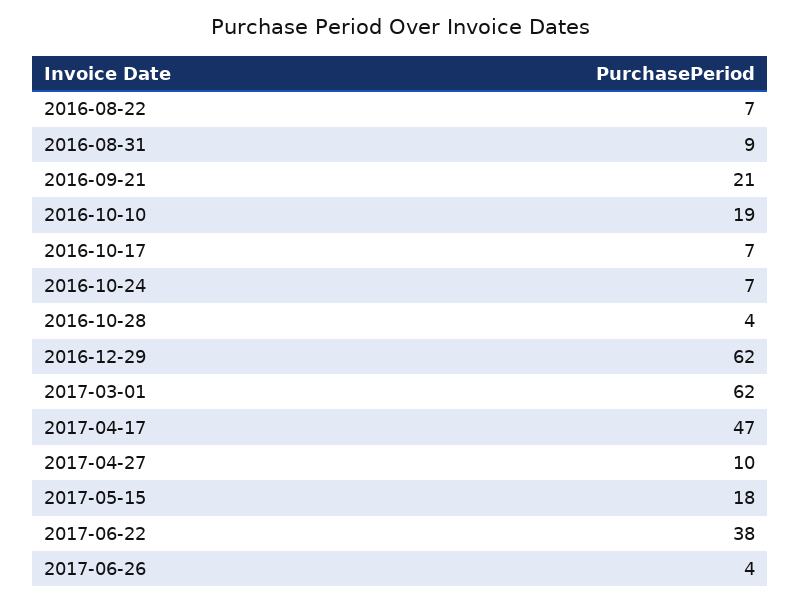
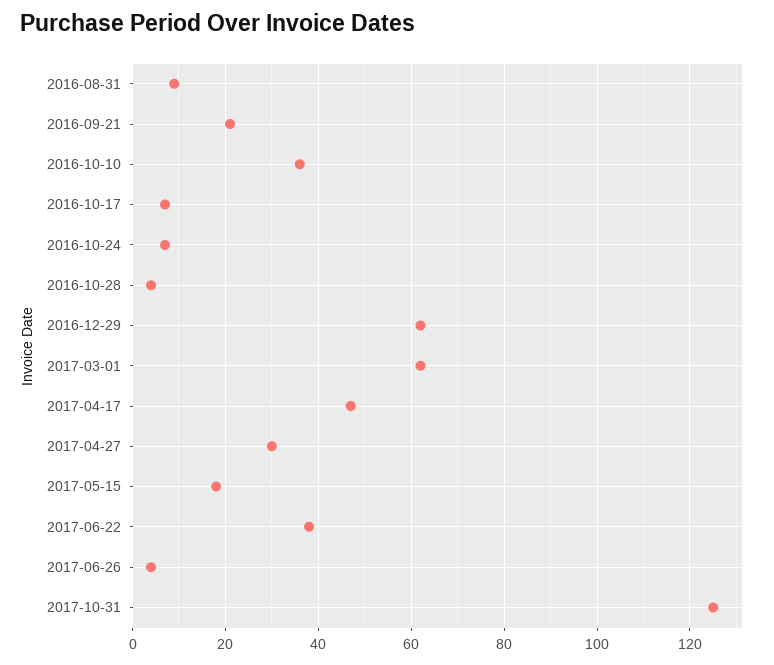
2016-08-22: 7 -> none
2016-10-10: 19 -> 35
2017-04-27: 10 -> 30
2017-10-31: none -> 125

